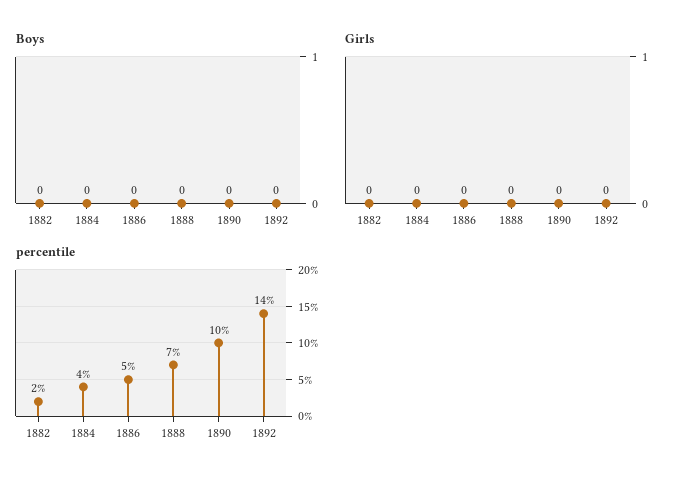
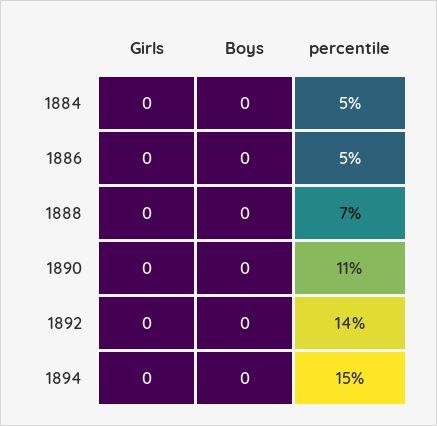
Boys, 1882: 0 -> none
Girls, 1882: 0 -> none
percentile, 1882: 2 -> none
percentile, 1884: 4 -> 5
percentile, 1890: 10 -> 11
Girls, 1894: none -> 0
Boys, 1894: none -> 0
percentile, 1894: none -> 15

